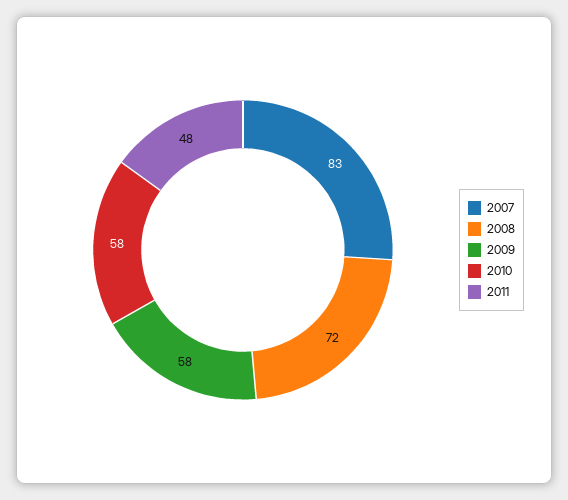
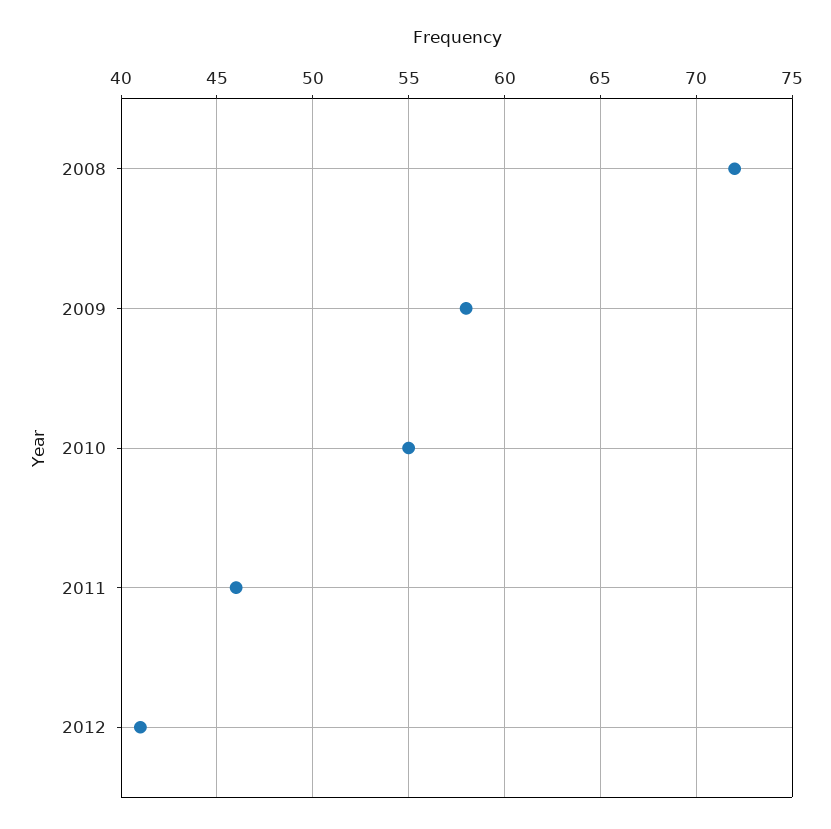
2007: 83 -> none
2010: 58 -> 55
2011: 48 -> 46
2012: none -> 41

